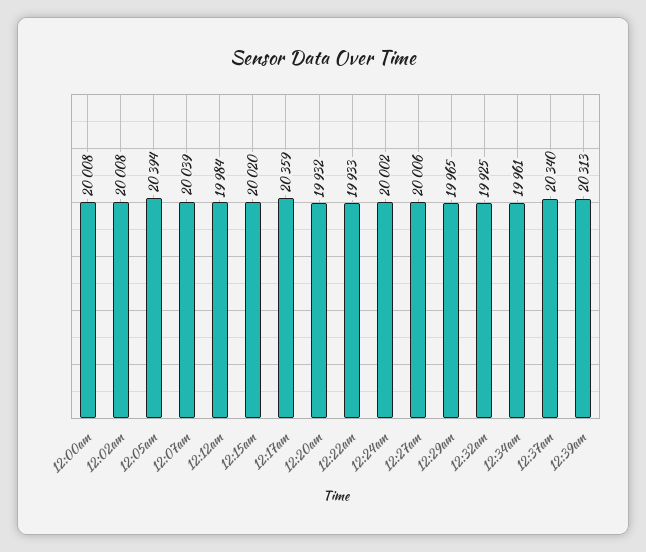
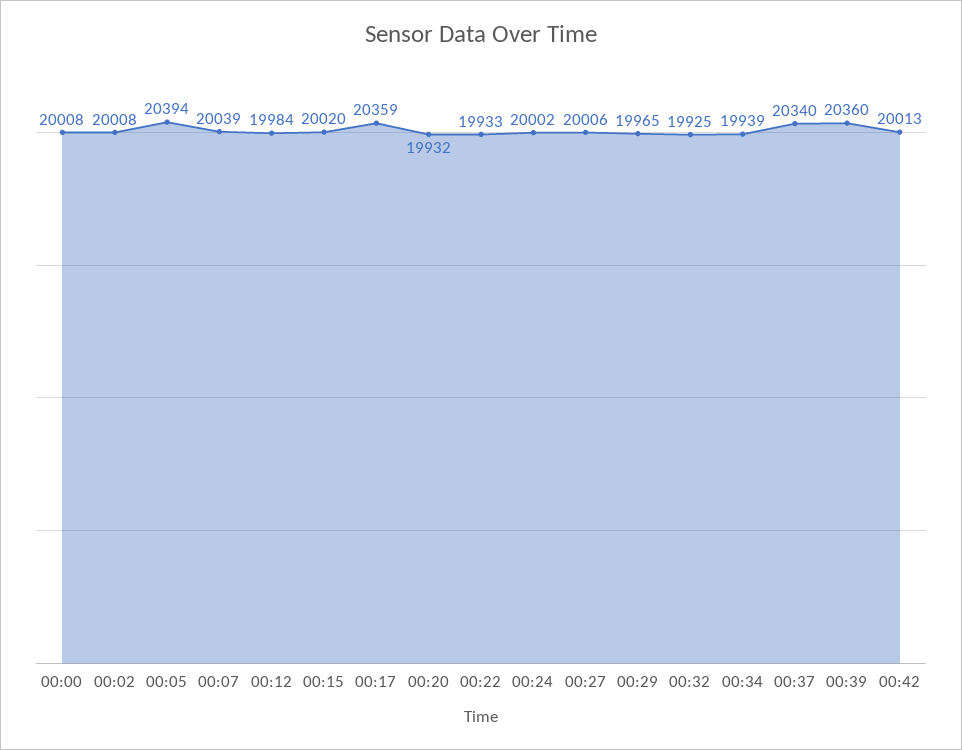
12:34am: 19961 -> 19939
12:39am: 20313 -> 20360
00:42: none -> 20013

